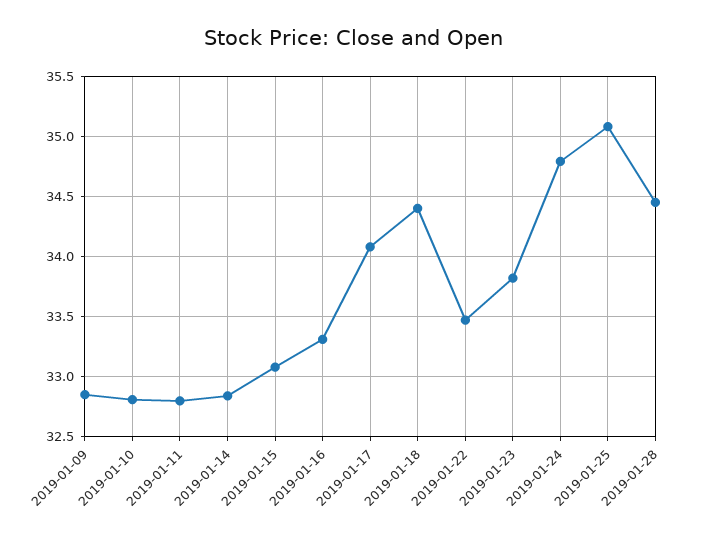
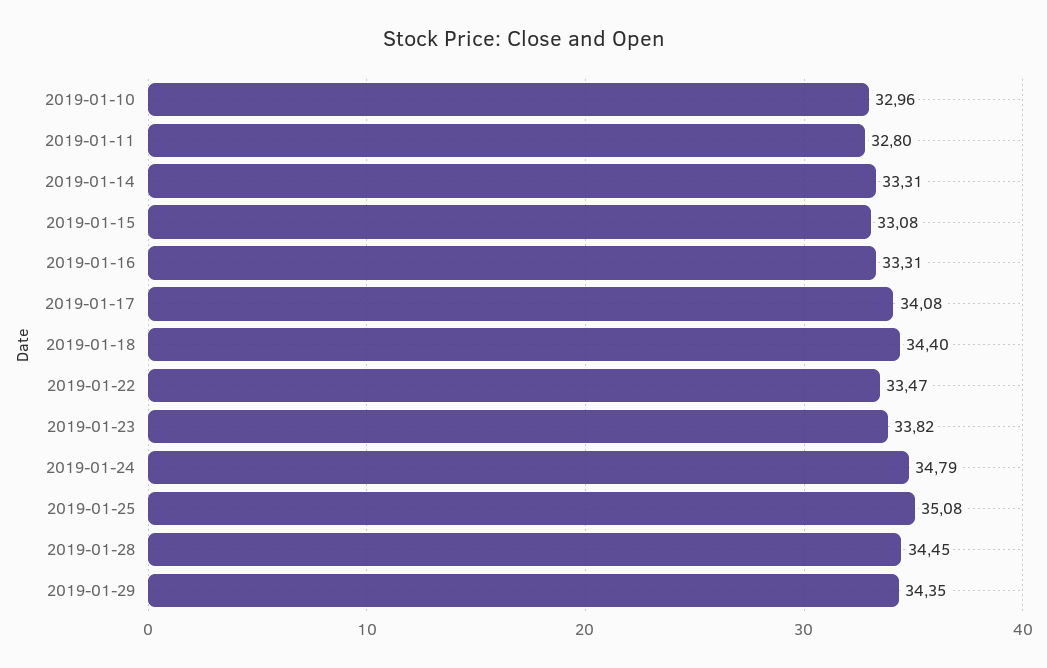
2019-01-09: 32.85 -> none
2019-01-10: 32.8 -> 32.96
2019-01-14: 32.85 -> 33.31
2019-01-29: none -> 34.35

